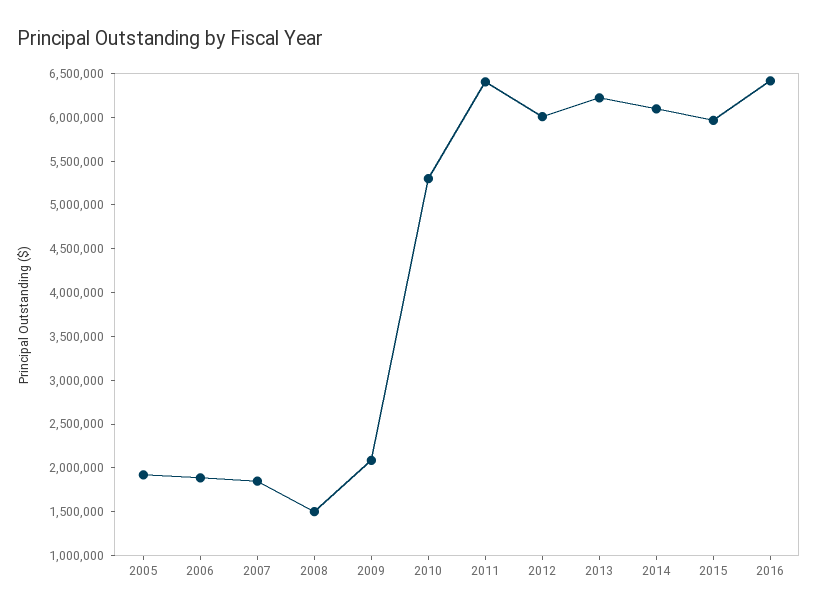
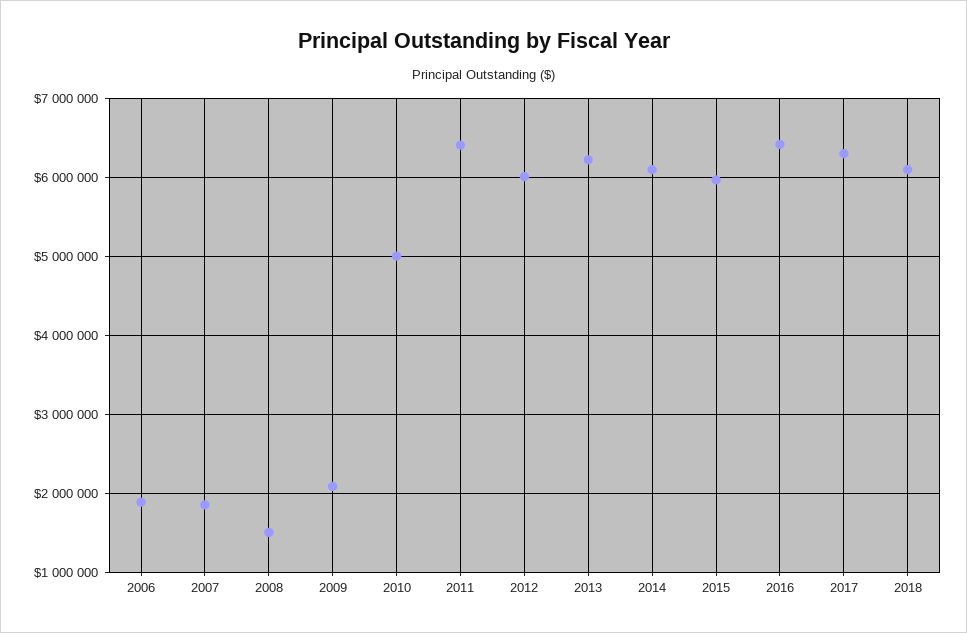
2005: 1900000 -> none
2010: 5300000 -> 5000000
2017: none -> 6300000
2018: none -> 6100000

